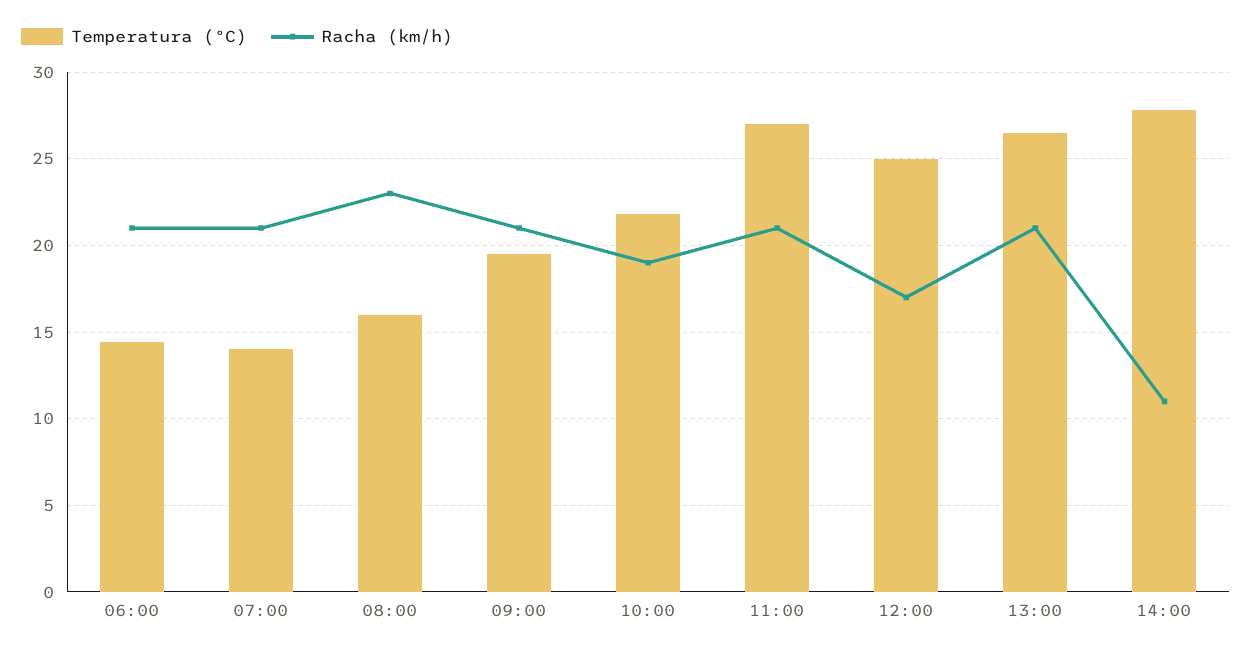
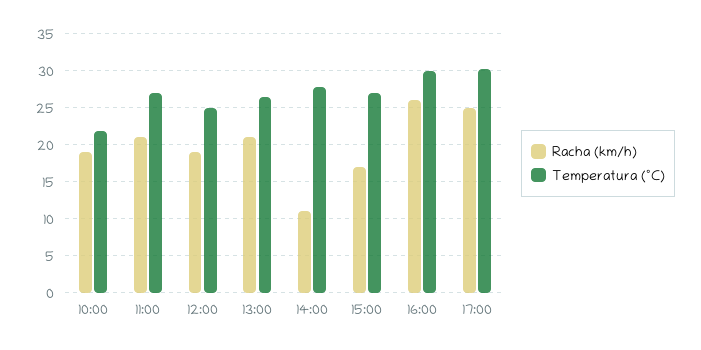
Temperatura (ºC), 06:00: 14.5 -> none
Racha (km/h), 06:00: 21 -> none
Temperatura (ºC), 07:00: 14 -> none
Racha (km/h), 07:00: 21 -> none
Temperatura (ºC), 08:00: 16 -> none
Racha (km/h), 08:00: 23 -> none
Temperatura (ºC), 09:00: 19.5 -> none
Racha (km/h), 09:00: 21 -> none
Racha (km/h), 12:00: 17 -> 19
Racha (km/h), 15:00: none -> 17
Temperatura (ºC), 15:00: none -> 27
Racha (km/h), 16:00: none -> 26
Temperatura (ºC), 16:00: none -> 30
Racha (km/h), 17:00: none -> 25
Temperatura (ºC), 17:00: none -> 30

